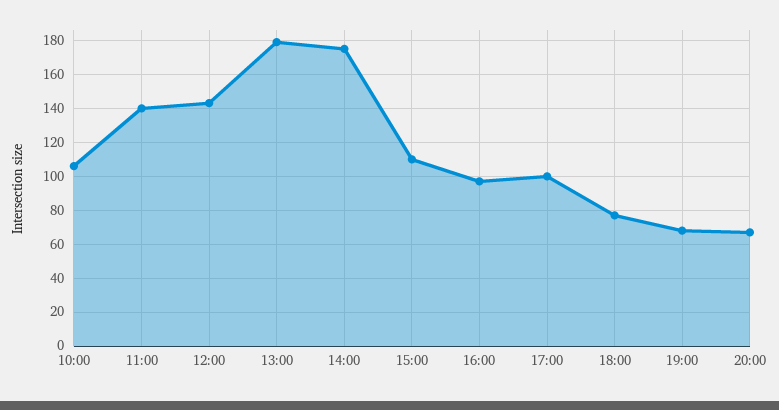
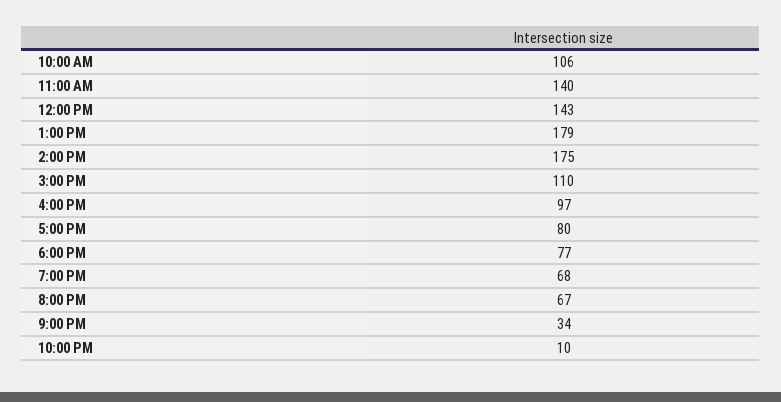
17:00: 100 -> 80
9:00 PM: none -> 34
10:00 PM: none -> 10

